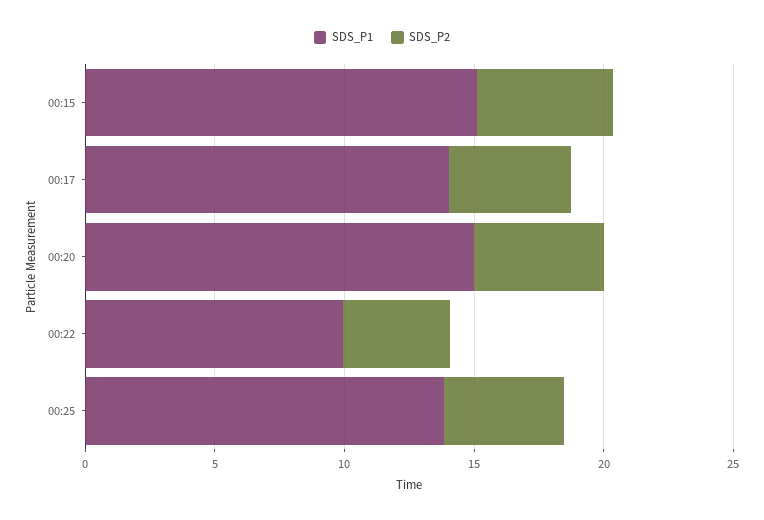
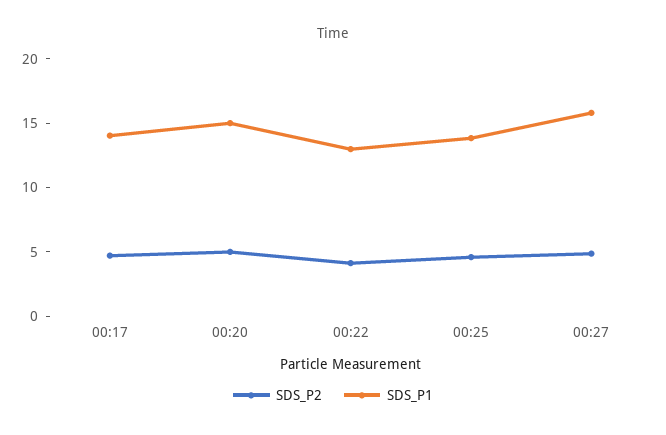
SDS_P1, 00:15: 15 -> none
SDS_P2, 00:15: 5 -> none
SDS_P1, 00:22: 10 -> 13
SDS_P2, 00:27: none -> 5
SDS_P1, 00:27: none -> 16

